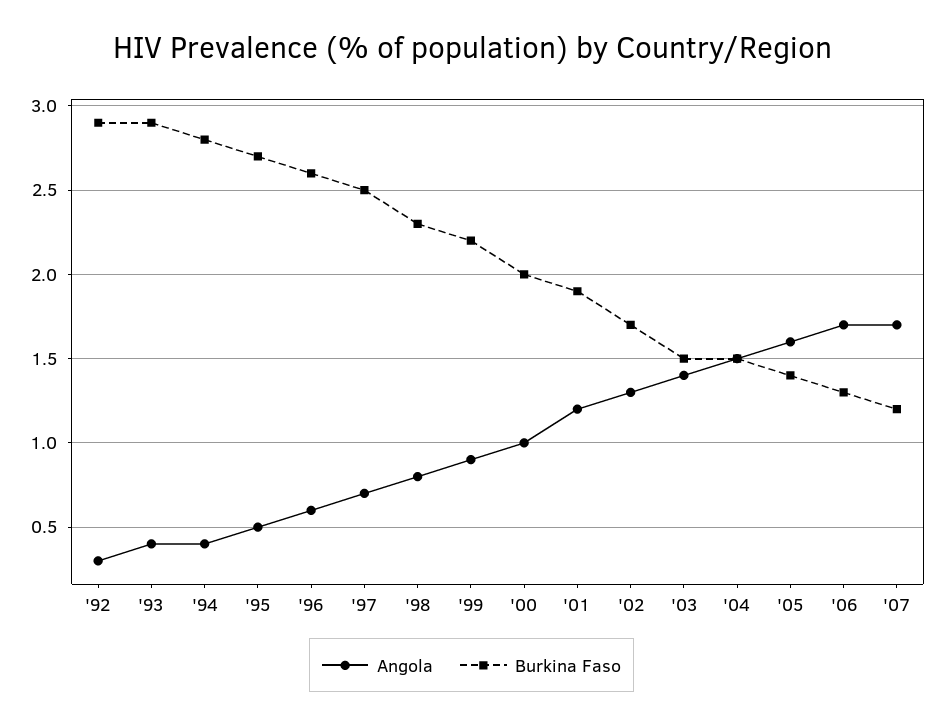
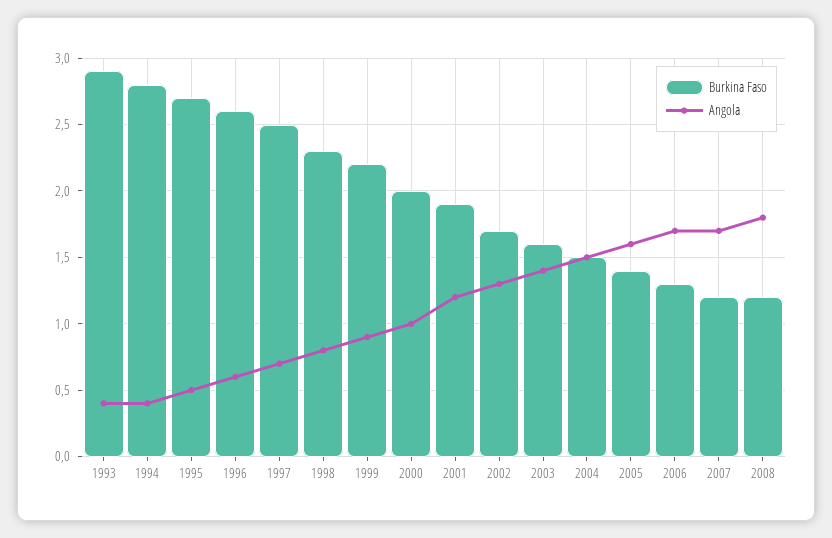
Angola, '92: 0.3 -> none
Burkina Faso, '92: 2.9 -> none
Burkina Faso, '03: 1.5 -> 1.6
Burkina Faso, 2008: none -> 1.2
Angola, 2008: none -> 1.8

